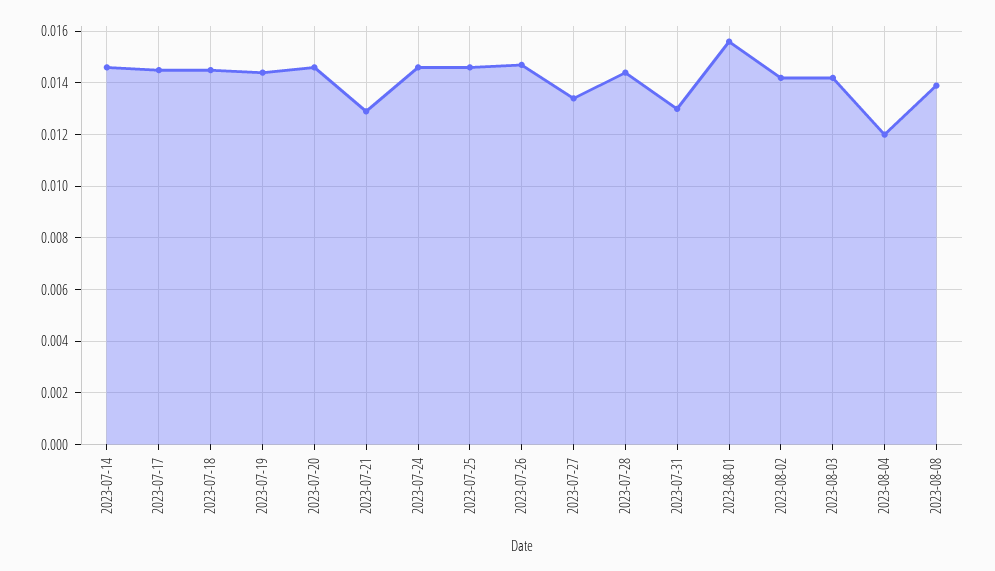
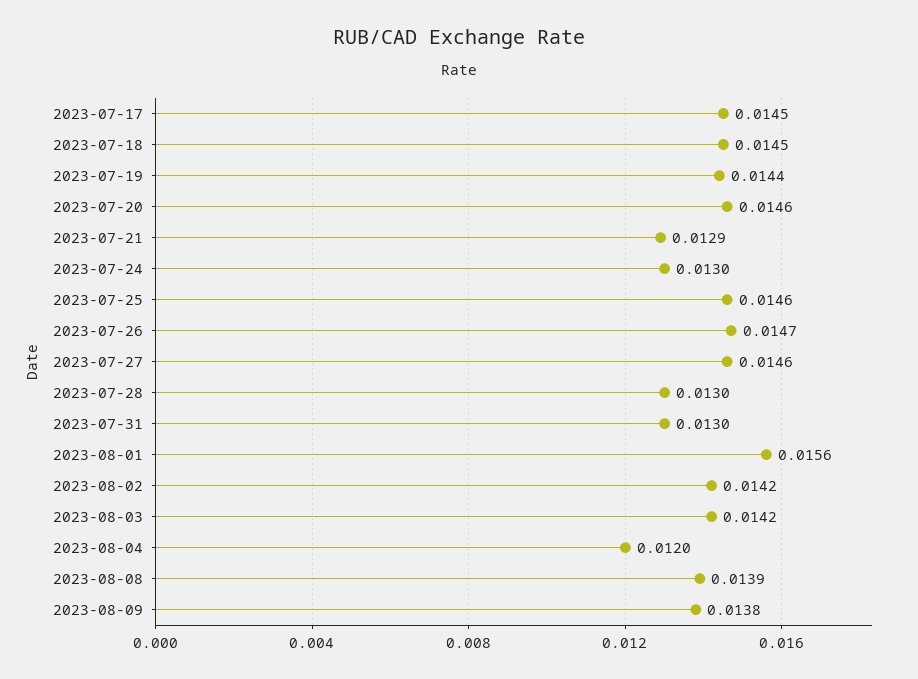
2023-07-14: 0.0145 -> none
2023-07-24: 0.0145 -> 0.013
2023-07-27: 0.0135 -> 0.0146
2023-07-28: 0.0145 -> 0.013
2023-08-09: none -> 0.0138

